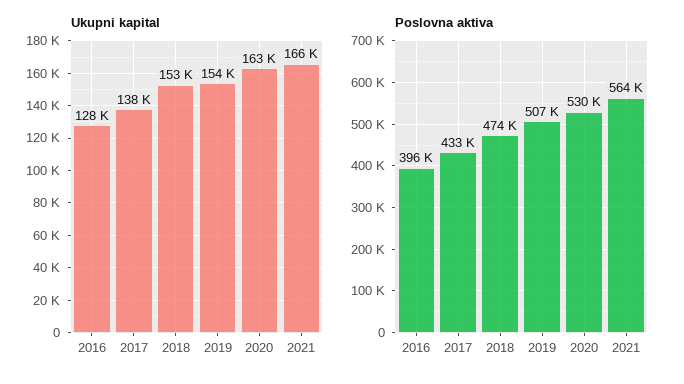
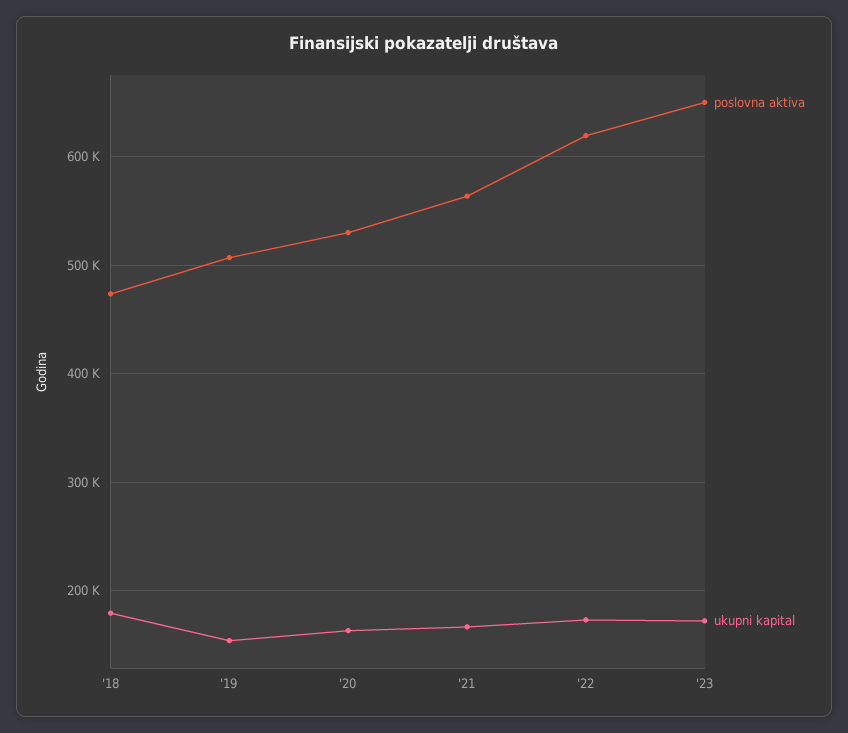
Ukupni kapital, 2016: 128000 -> none
Ukupni kapital, 2017: 138000 -> none
Ukupni kapital, 2018: 153000 -> 180000
Poslovna aktiva, 2016: 396000 -> none
Poslovna aktiva, 2017: 433000 -> none
Poslovna aktiva, '22: none -> 620000
Ukupni kapital, '22: none -> 170000
Poslovna aktiva, '23: none -> 650000
Ukupni kapital, '23: none -> 170000

